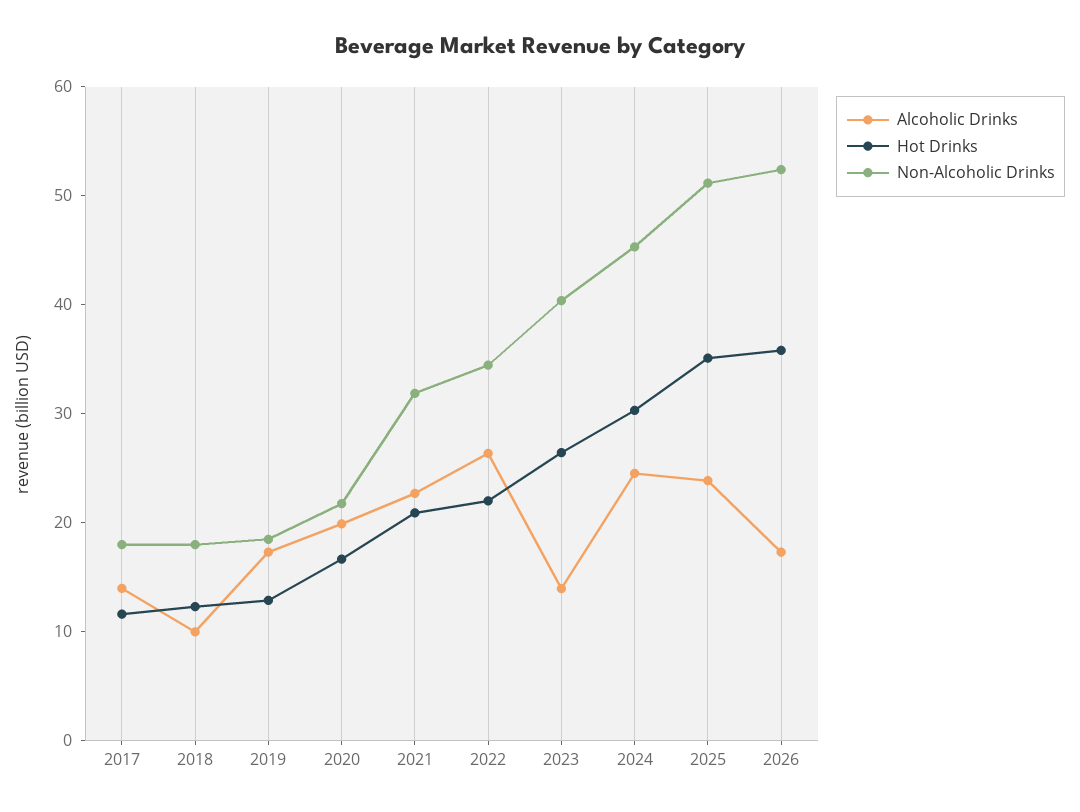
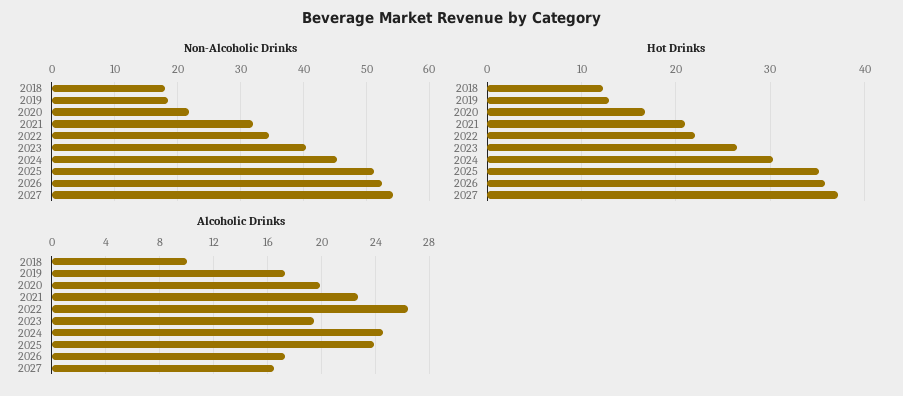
Alcoholic Drinks, 2017: 14 -> none
Hot Drinks, 2017: 12 -> none
Non-Alcoholic Drinks, 2017: 18 -> none
Alcoholic Drinks, 2023: 14 -> 19.5
Non-Alcoholic Drinks, 2027: none -> 54
Hot Drinks, 2027: none -> 37
Alcoholic Drinks, 2027: none -> 16.5

